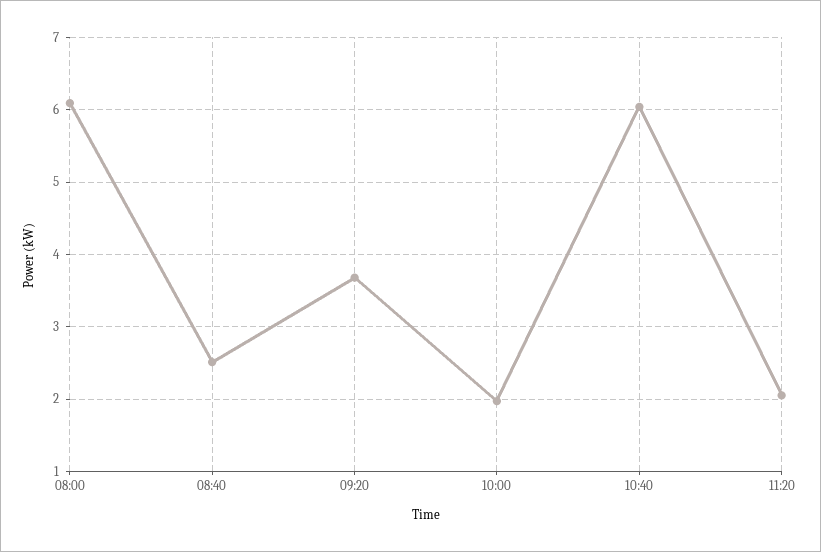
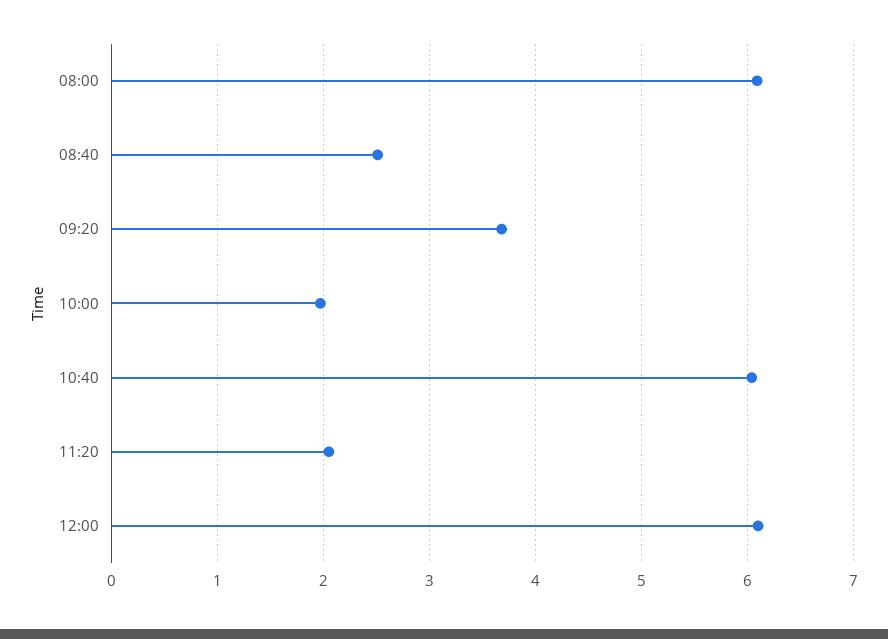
12:00: none -> 6.1

